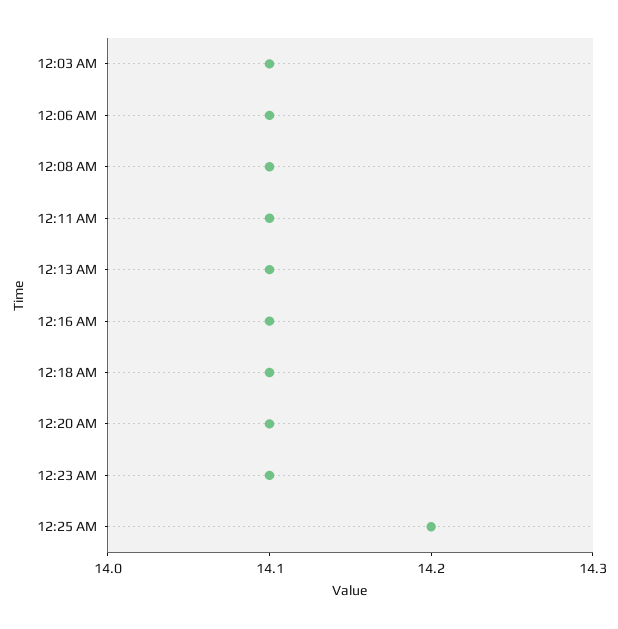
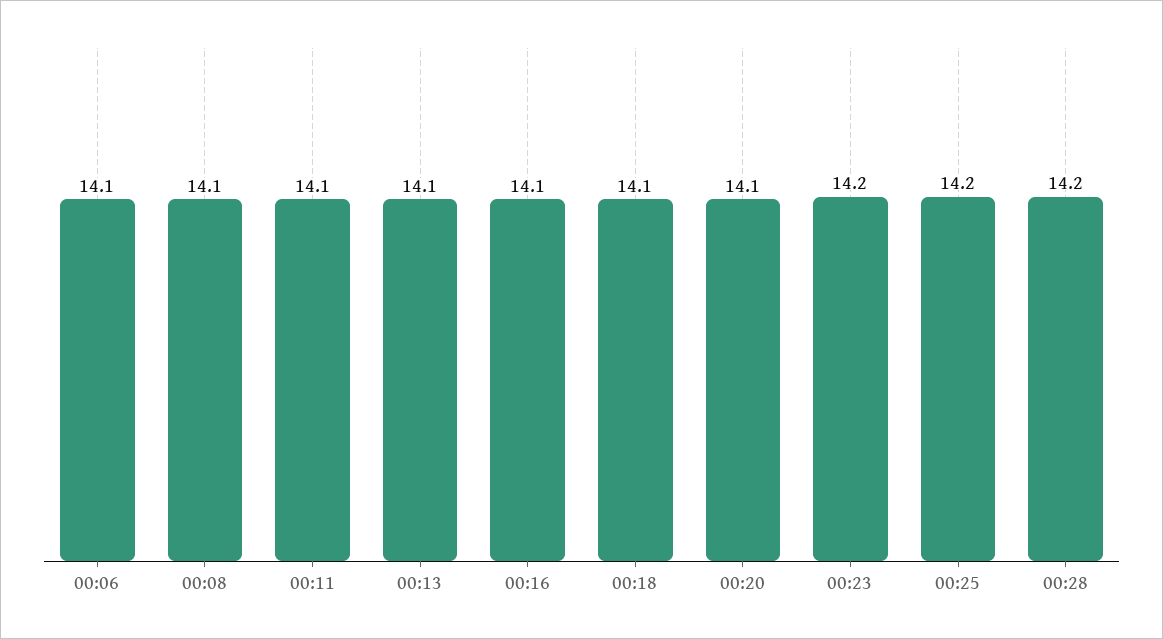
12:03 AM: 14.1 -> none
12:23 AM: 14.1 -> 14.2
00:28: none -> 14.2

